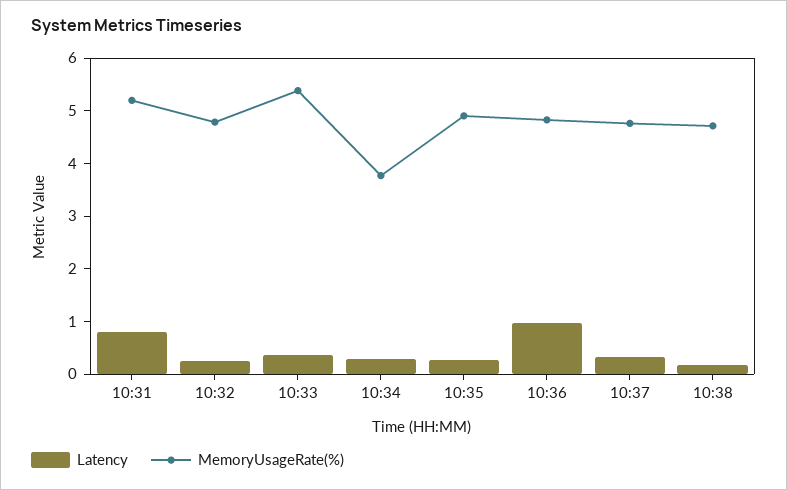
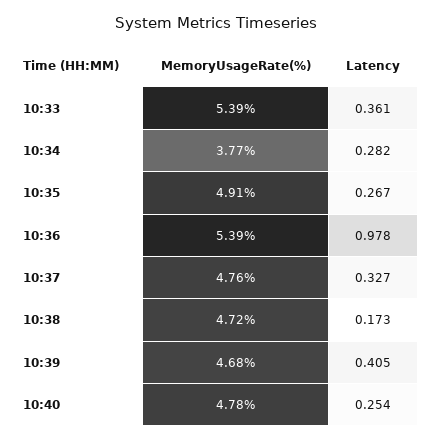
Latency, 10:31: 0.8 -> none
MemoryUsageRate(%), 10:31: 5.2 -> none
Latency, 10:32: 0.2 -> none
MemoryUsageRate(%), 10:32: 4.8 -> none
MemoryUsageRate(%), 10:36: 4.8 -> 5.39
MemoryUsageRate(%), 10:39: none -> 4.68
Latency, 10:39: none -> 0.405
MemoryUsageRate(%), 10:40: none -> 4.78
Latency, 10:40: none -> 0.254

